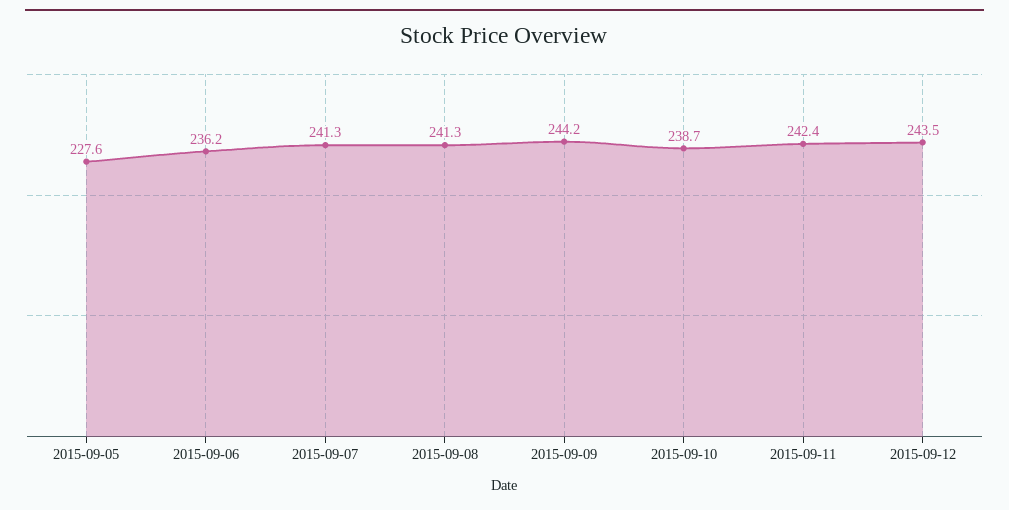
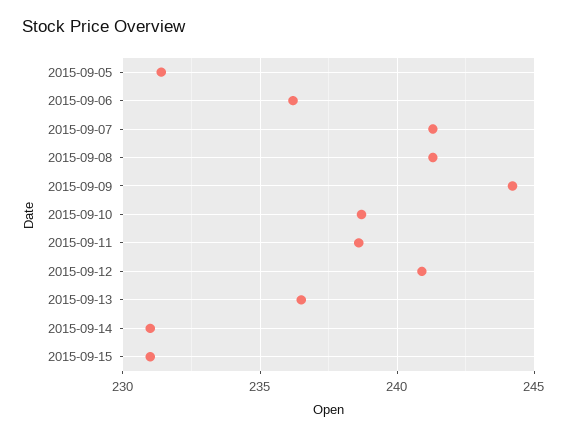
2015-09-05: 227.6 -> 231.5
2015-09-11: 242.4 -> 238.5
2015-09-12: 243.5 -> 241
2015-09-13: none -> 236.5
2015-09-14: none -> 231
2015-09-15: none -> 231

